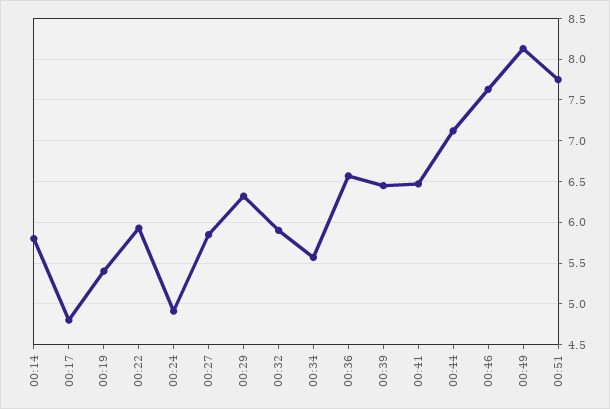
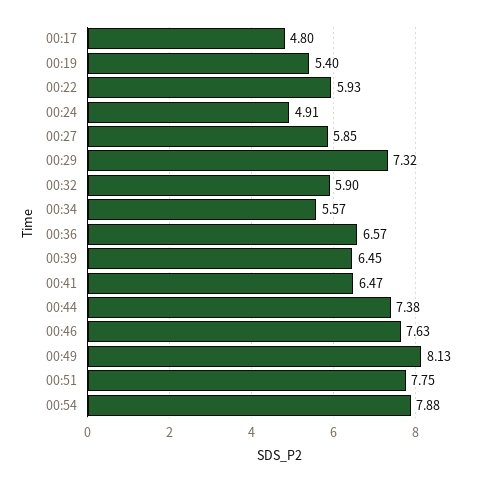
00:14: 5.8 -> none
00:29: 6.3 -> 7.32
00:44: 7.1 -> 7.38
00:54: none -> 7.88

